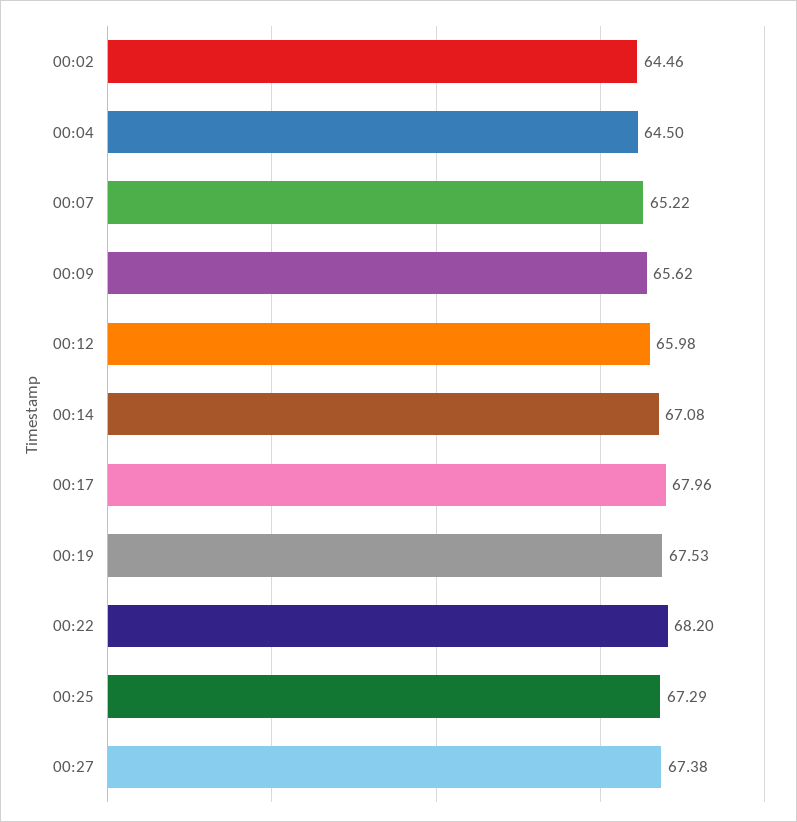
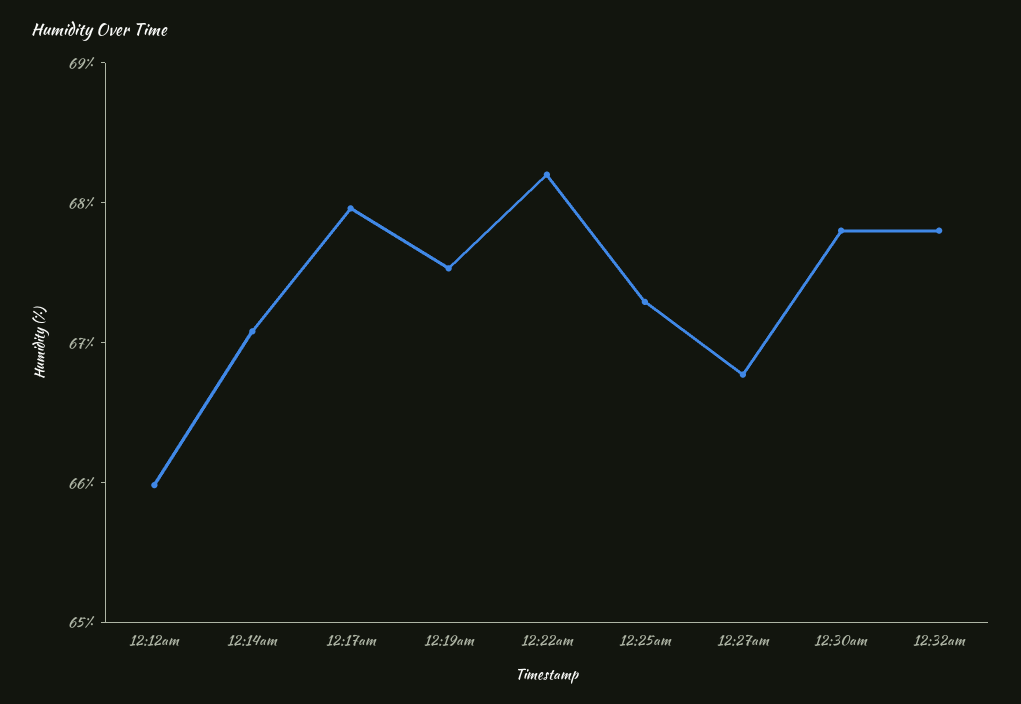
00:02: 64.46 -> none
00:04: 64.5 -> none
00:07: 65.22 -> none
00:09: 65.62 -> none
00:27: 67.38 -> 66.8
12:30am: none -> 67.8
12:32am: none -> 67.8

